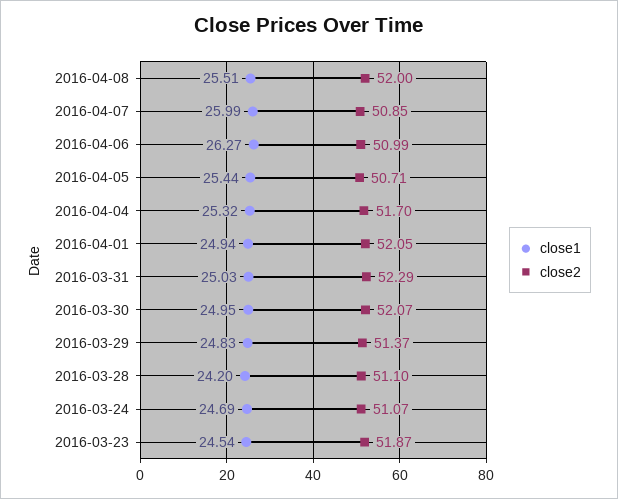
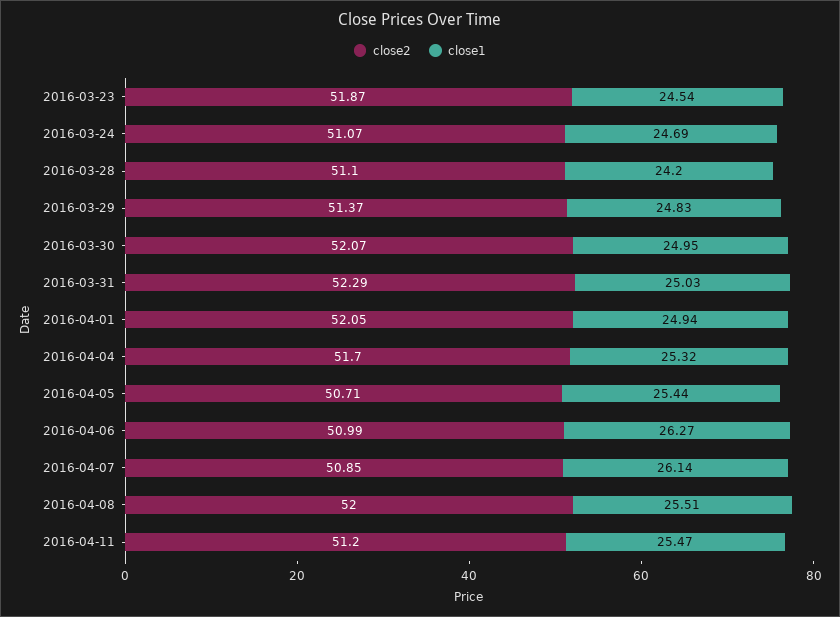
close1, 2016-04-07: 25.99 -> 26.14
close2, 2016-04-11: none -> 51.2
close1, 2016-04-11: none -> 25.47

